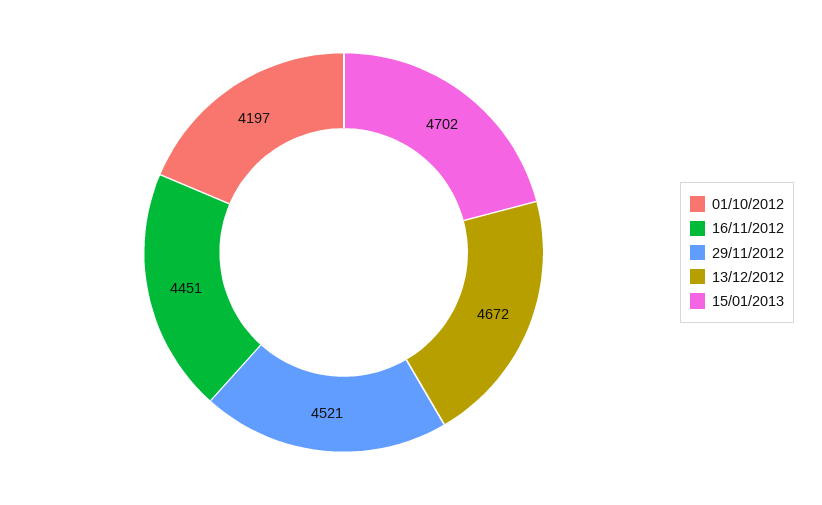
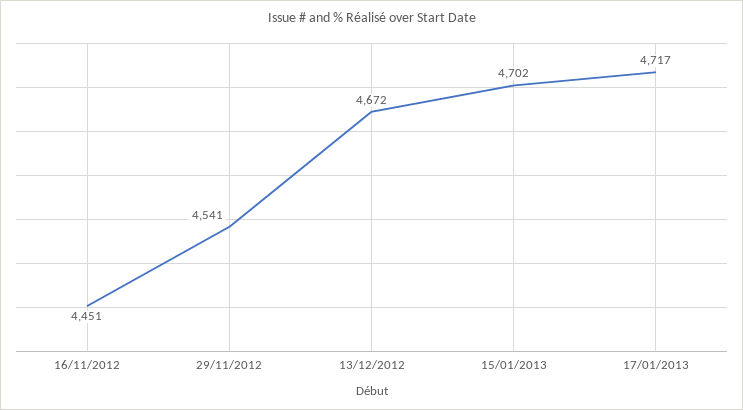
01/10/2012: 4197 -> none
29/11/2012: 4521 -> 4541
17/01/2013: none -> 4717

